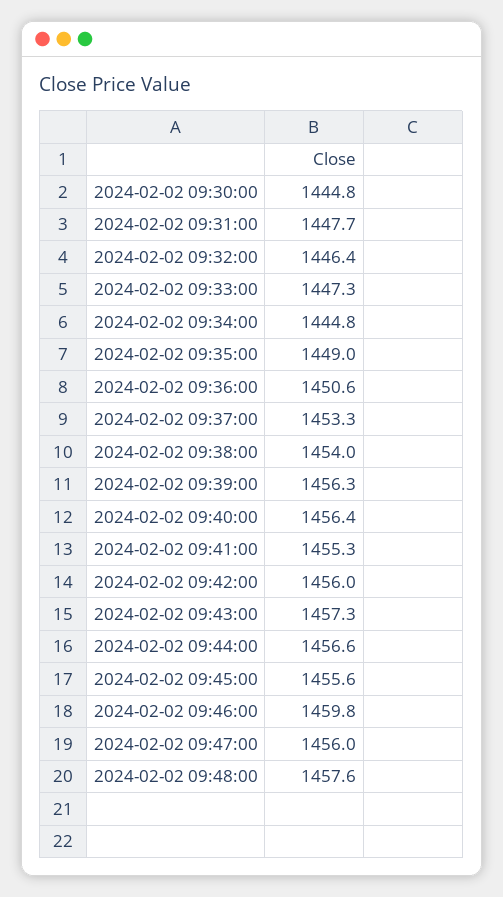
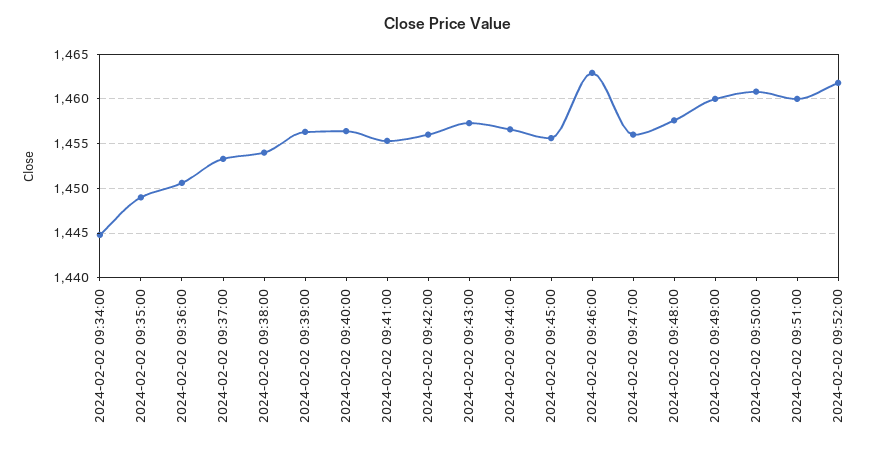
2024-02-02 09:30:00: 1444.8 -> none
2024-02-02 09:31:00: 1447.7 -> none
2024-02-02 09:32:00: 1446.4 -> none
2024-02-02 09:33:00: 1447.3 -> none
2024-02-02 09:46:00: 1459.8 -> 1463
2024-02-02 09:49:00: none -> 1460
2024-02-02 09:50:00: none -> 1461
2024-02-02 09:51:00: none -> 1460
2024-02-02 09:52:00: none -> 1462

